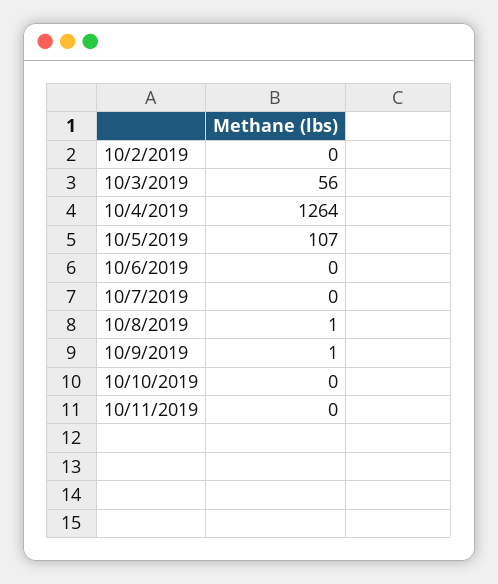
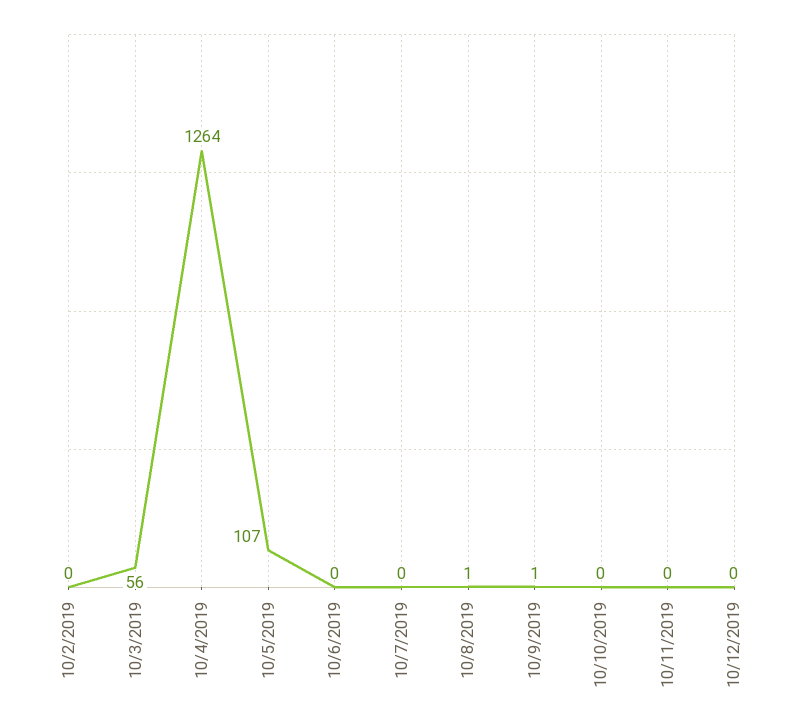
10/12/2019: none -> 0

